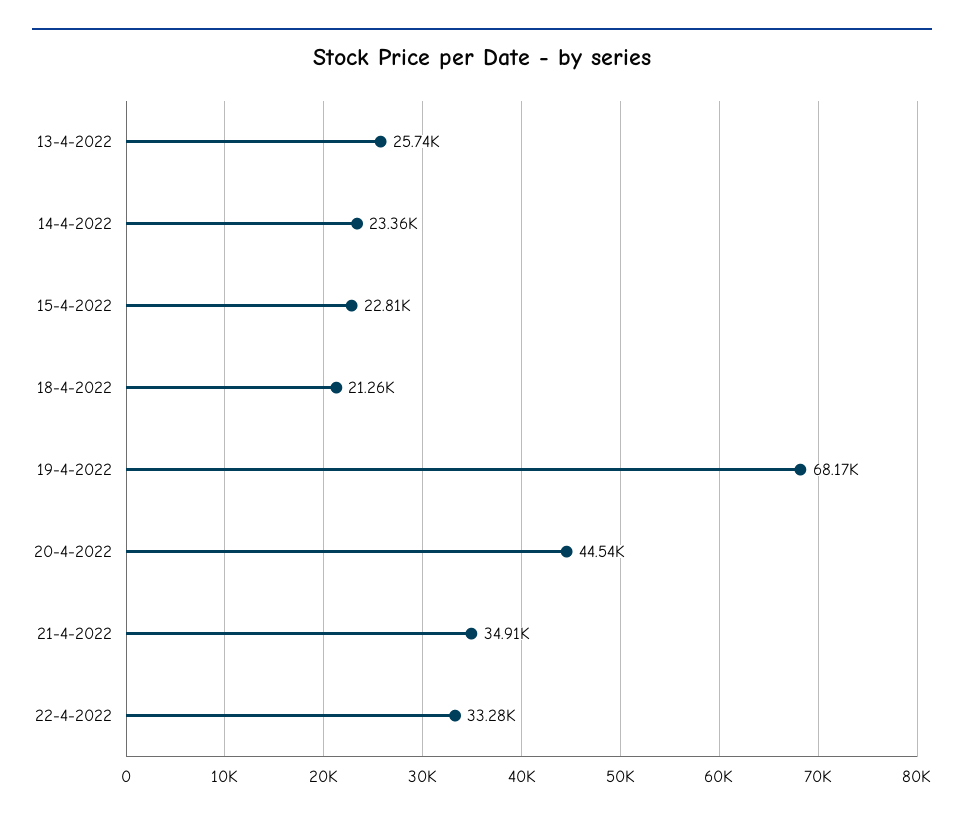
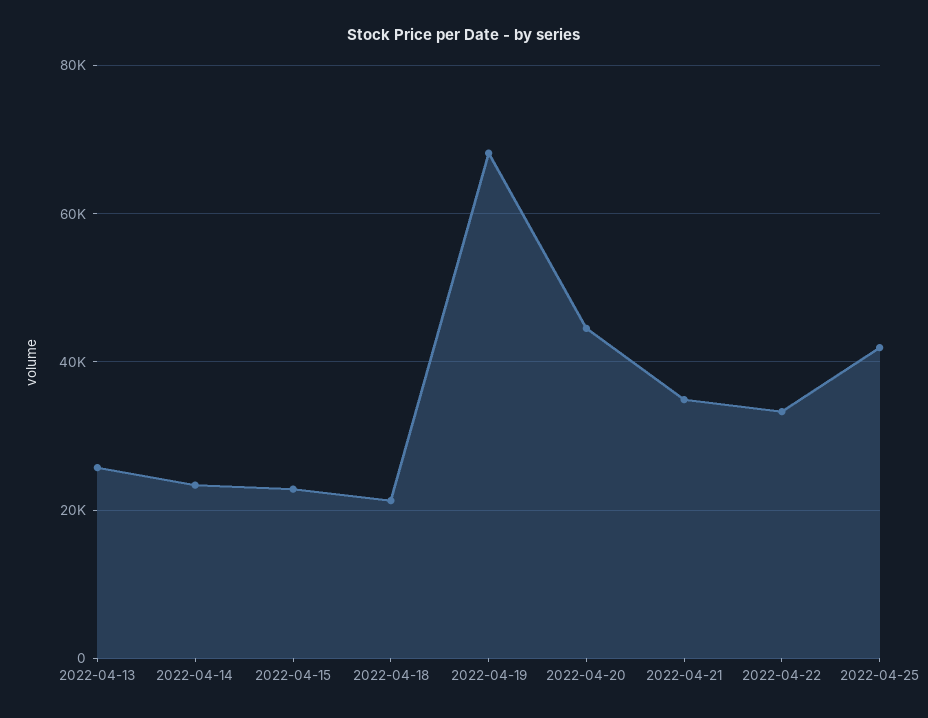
2022-04-25: none -> 42000

